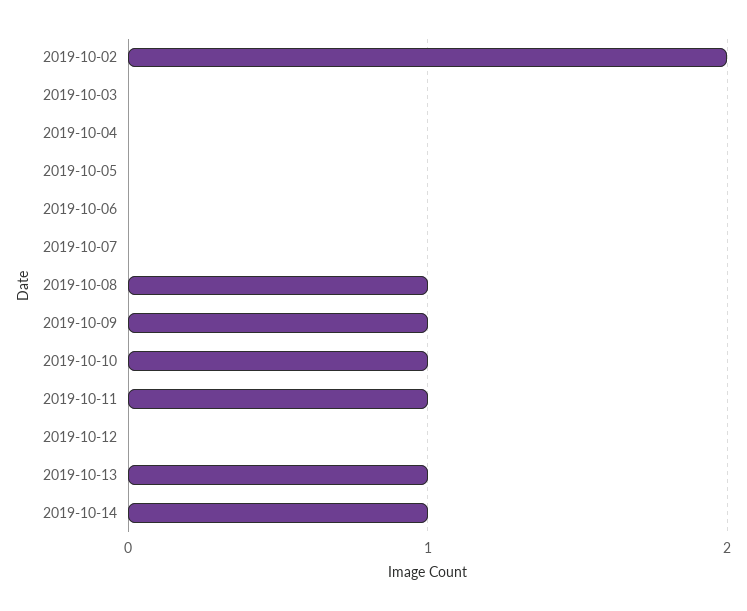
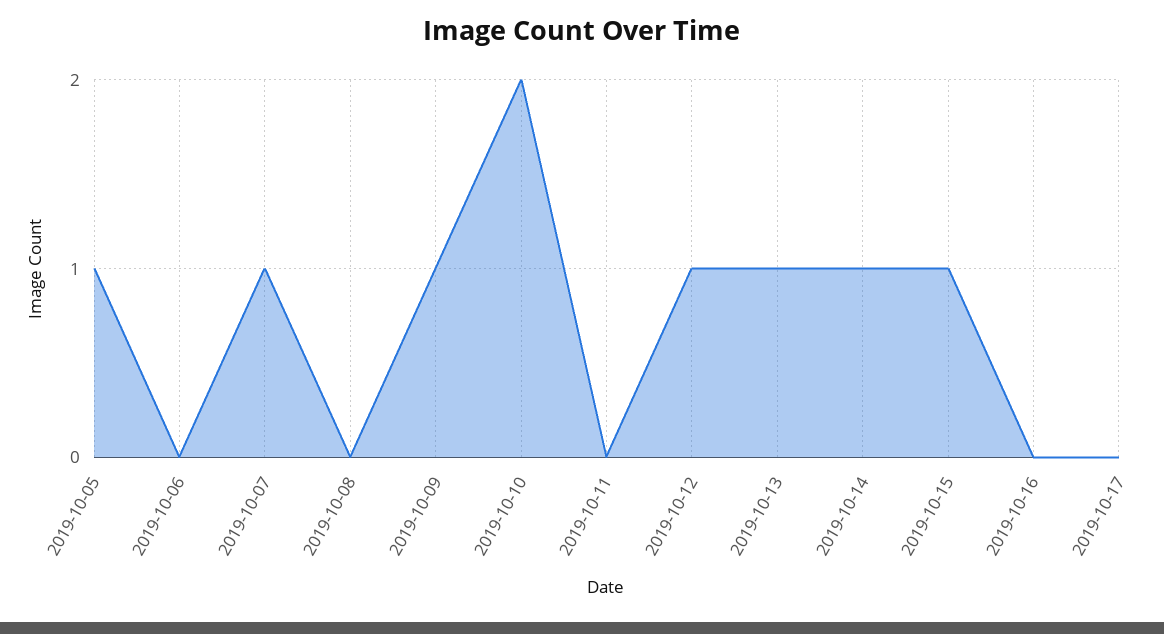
2019-10-02: 2 -> none
2019-10-03: 0 -> none
2019-10-04: 0 -> none
2019-10-05: 0 -> 1
2019-10-07: 0 -> 1
2019-10-08: 1 -> 0
2019-10-10: 1 -> 2
2019-10-11: 1 -> 0
2019-10-12: 0 -> 1
2019-10-15: none -> 1
2019-10-16: none -> 0
2019-10-17: none -> 0

